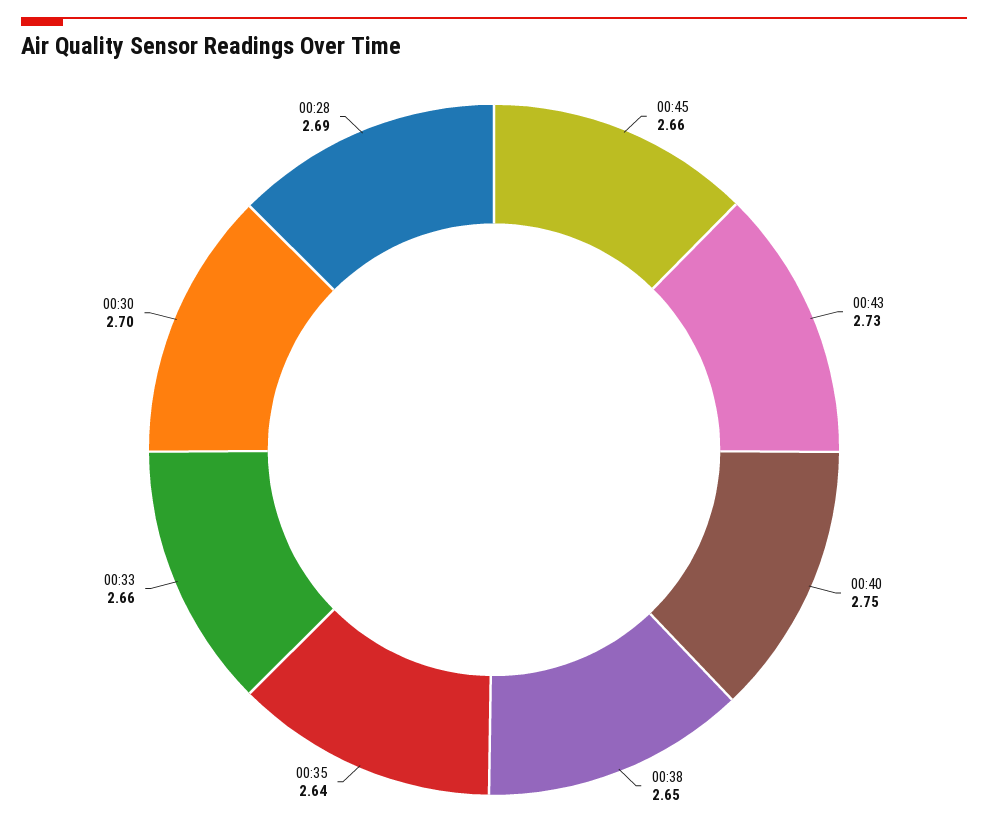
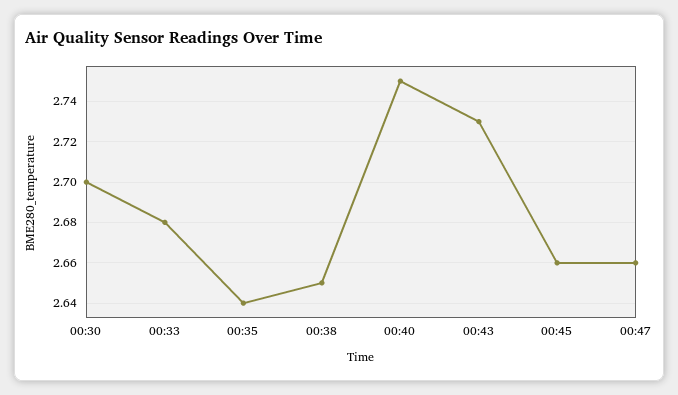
00:33: 2.66 -> 2.68
00:28: 2.69 -> none
00:47: none -> 2.66

